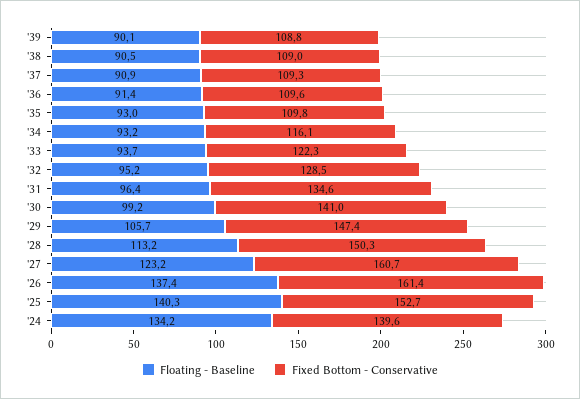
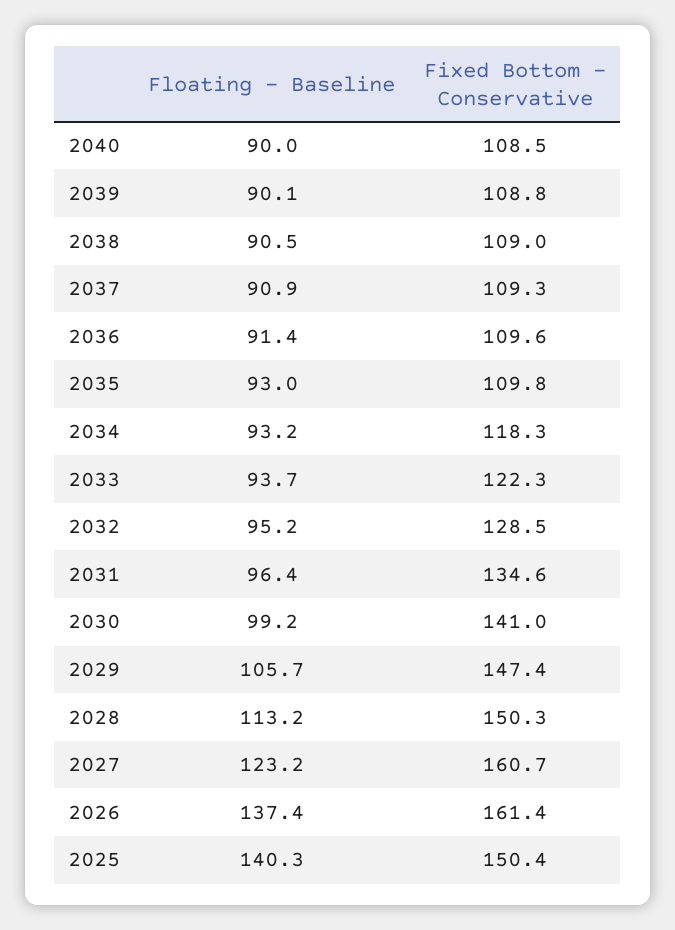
Fixed Bottom - Conservative, '34: 116.1 -> 118.3
Fixed Bottom - Conservative, '25: 152.7 -> 150.4
Floating - Baseline, '24: 134.2 -> none
Fixed Bottom - Conservative, '24: 139.6 -> none
Floating - Baseline, 2040: none -> 90
Fixed Bottom - Conservative, 2040: none -> 108.5

